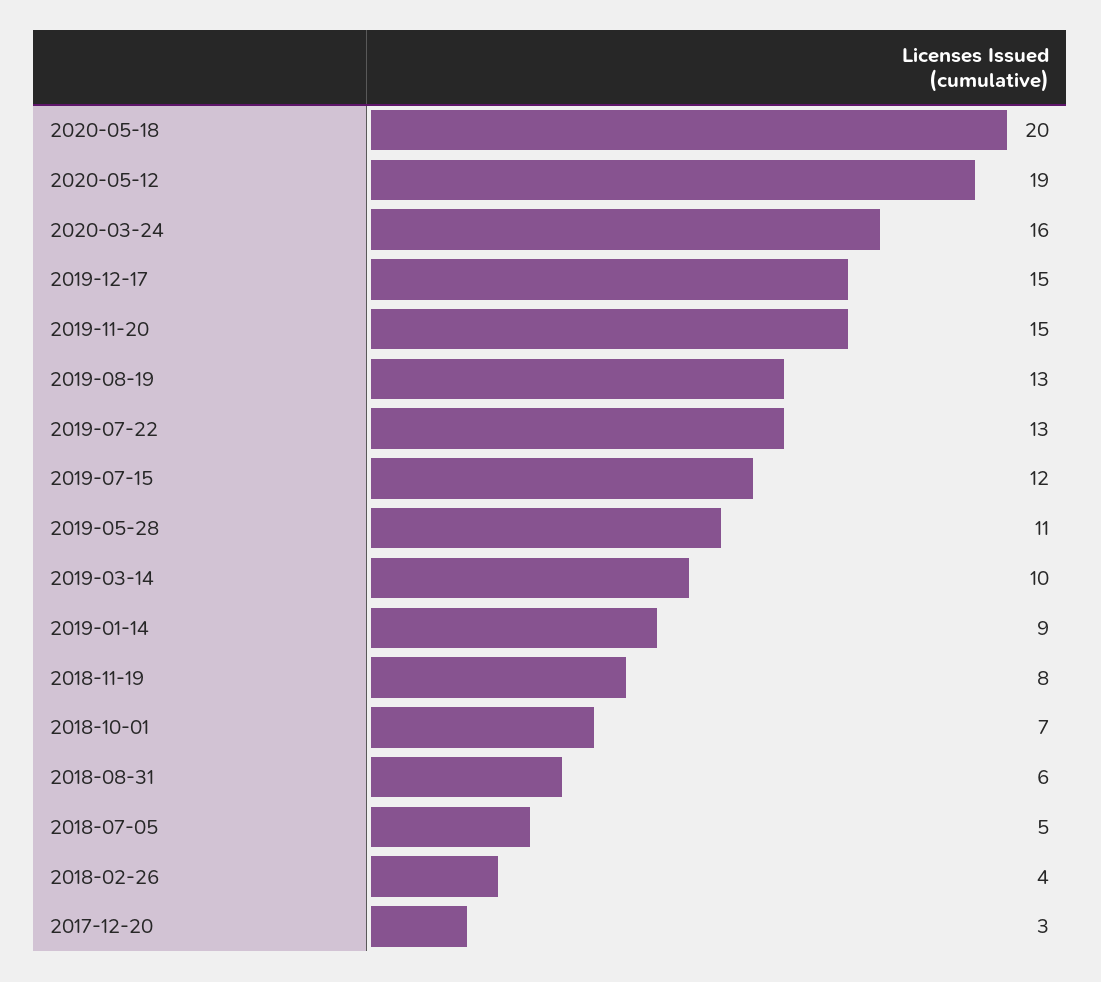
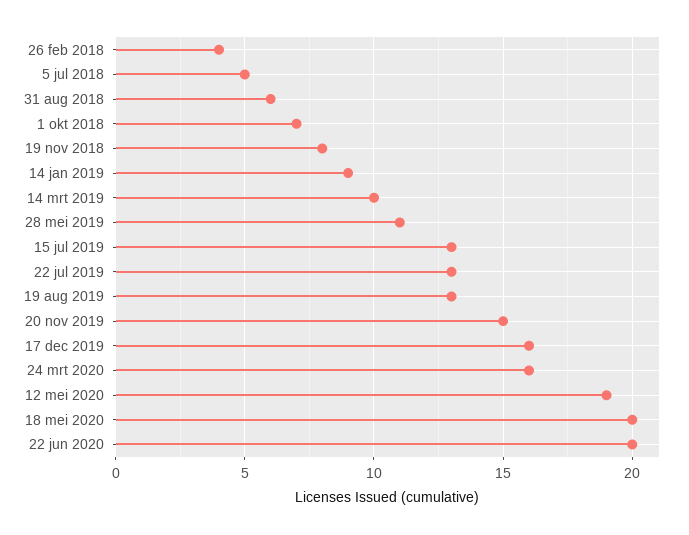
2019-12-17: 15 -> 16
2019-07-15: 12 -> 13
2017-12-20: 3 -> none
22 jun 2020: none -> 20

